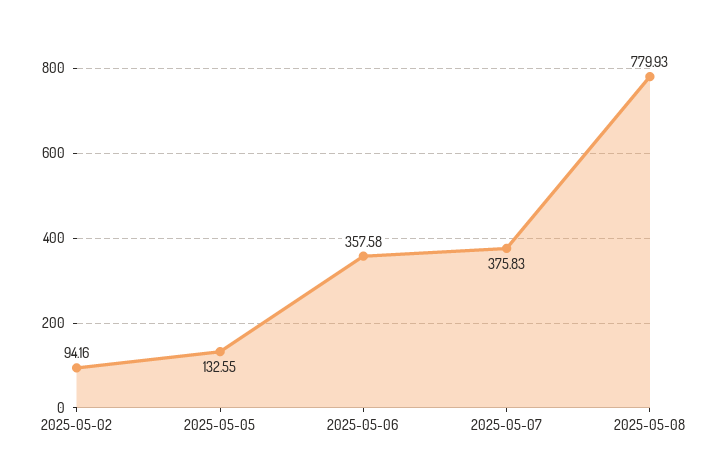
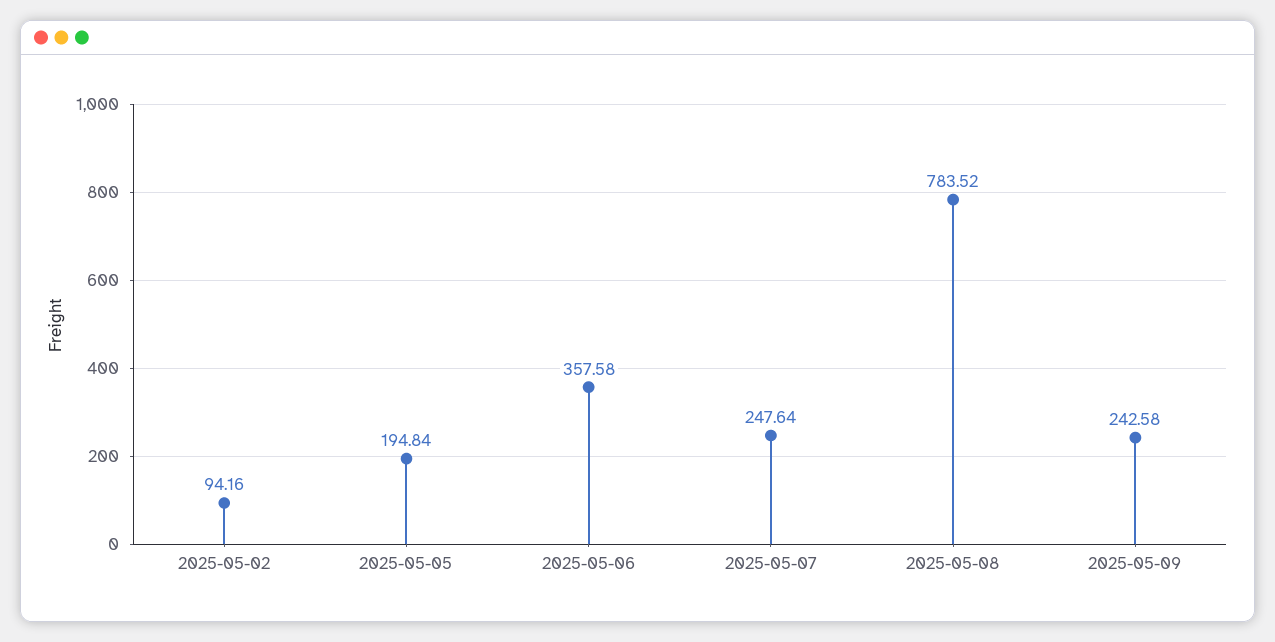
2025-05-05: 132.55 -> 194.84
2025-05-07: 375.83 -> 247.64
2025-05-08: 779.93 -> 783.52
2025-05-09: none -> 242.58

